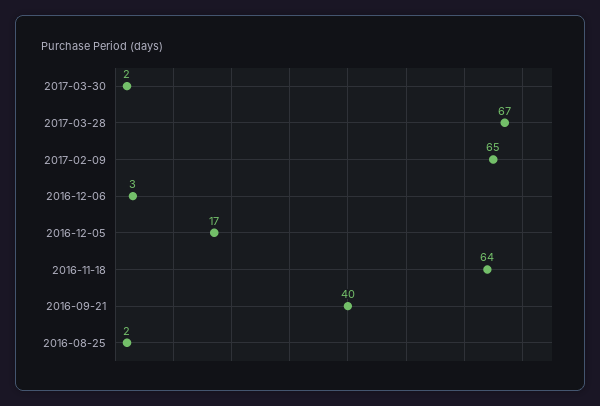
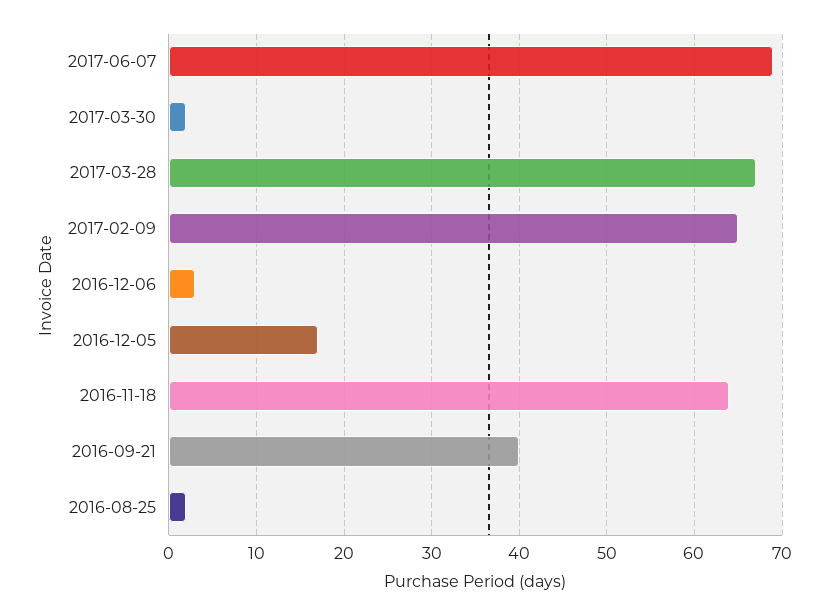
2017-06-07: none -> 69

